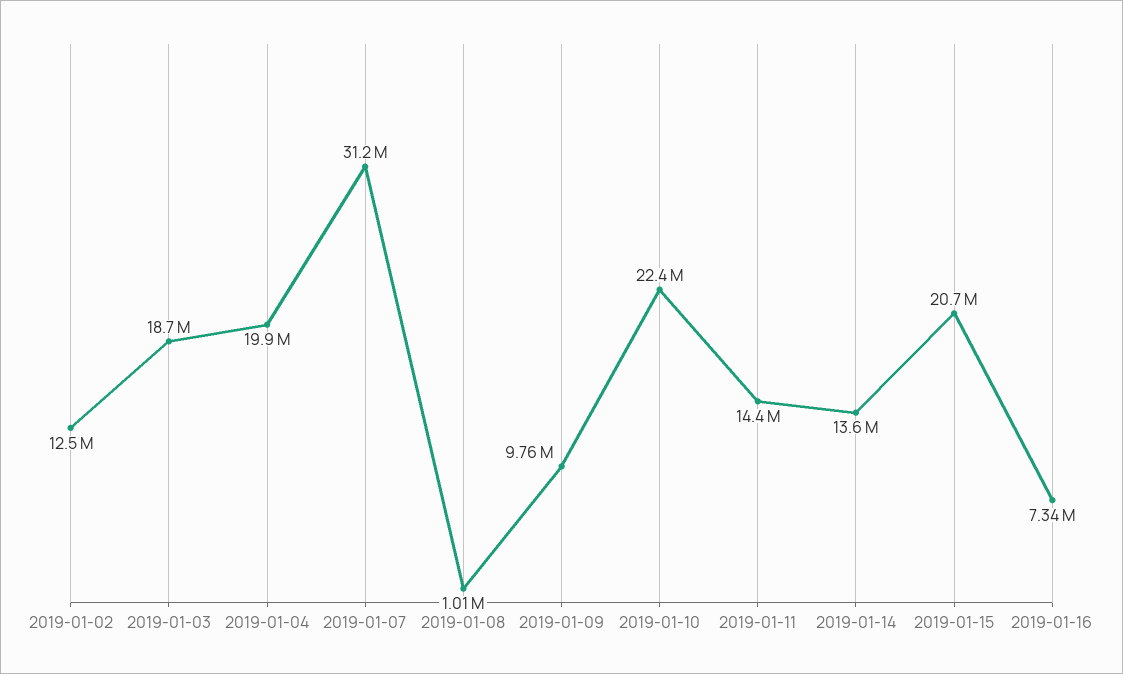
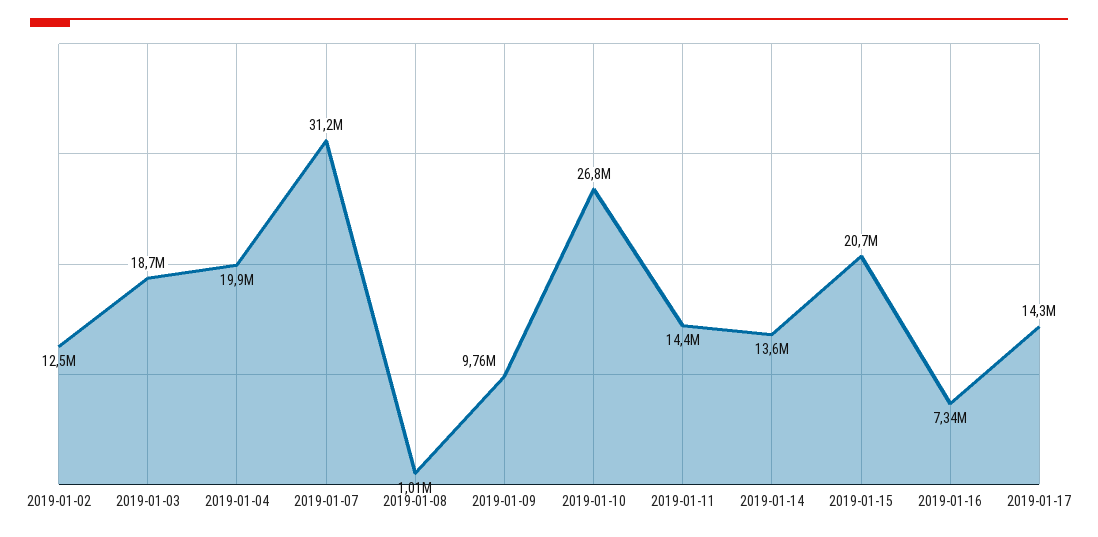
2019-01-10: 22400000 -> 26800000
2019-01-17: none -> 14300000

